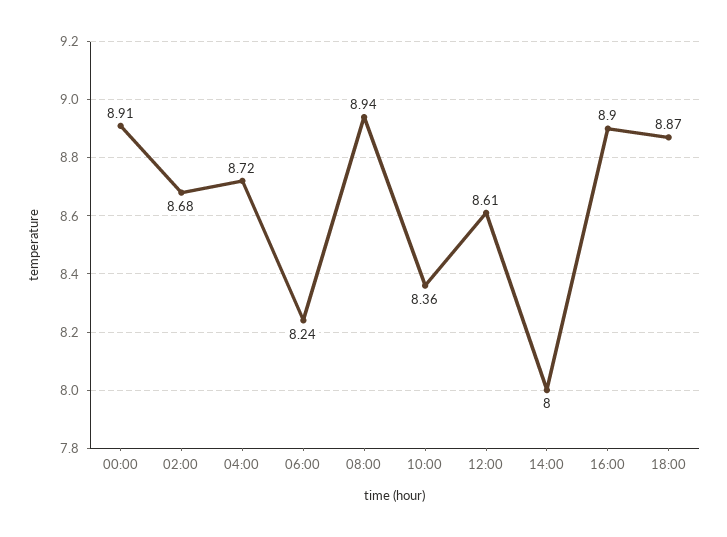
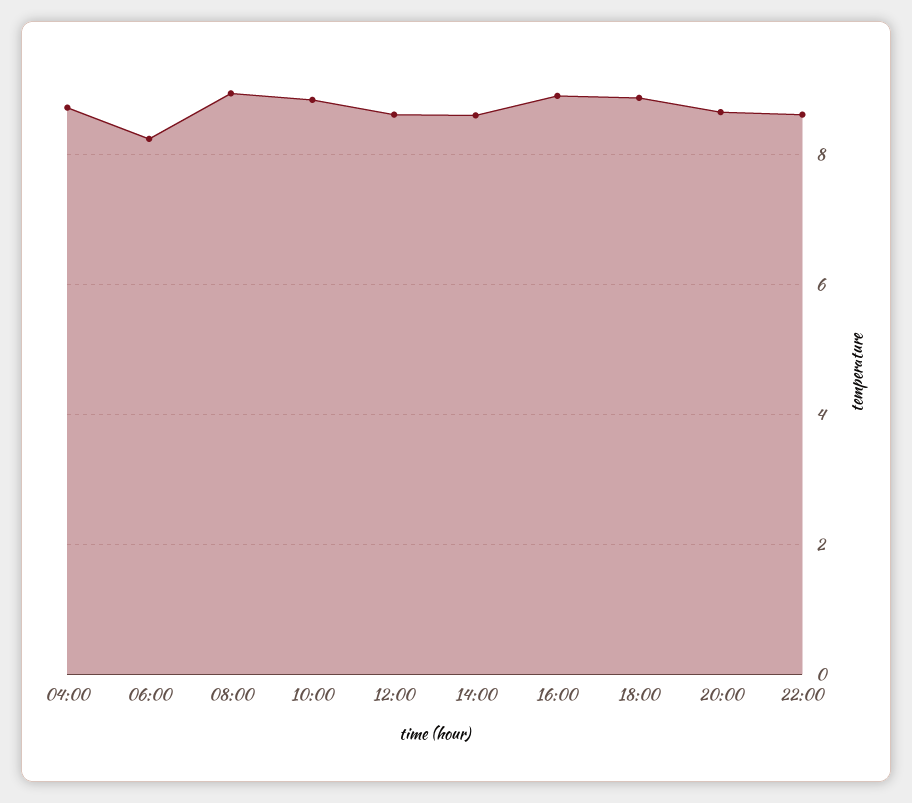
00:00: 8.91 -> none
02:00: 8.68 -> none
10:00: 8.36 -> 8.8
14:00: 8 -> 8.6
20:00: none -> 8.6
22:00: none -> 8.6

